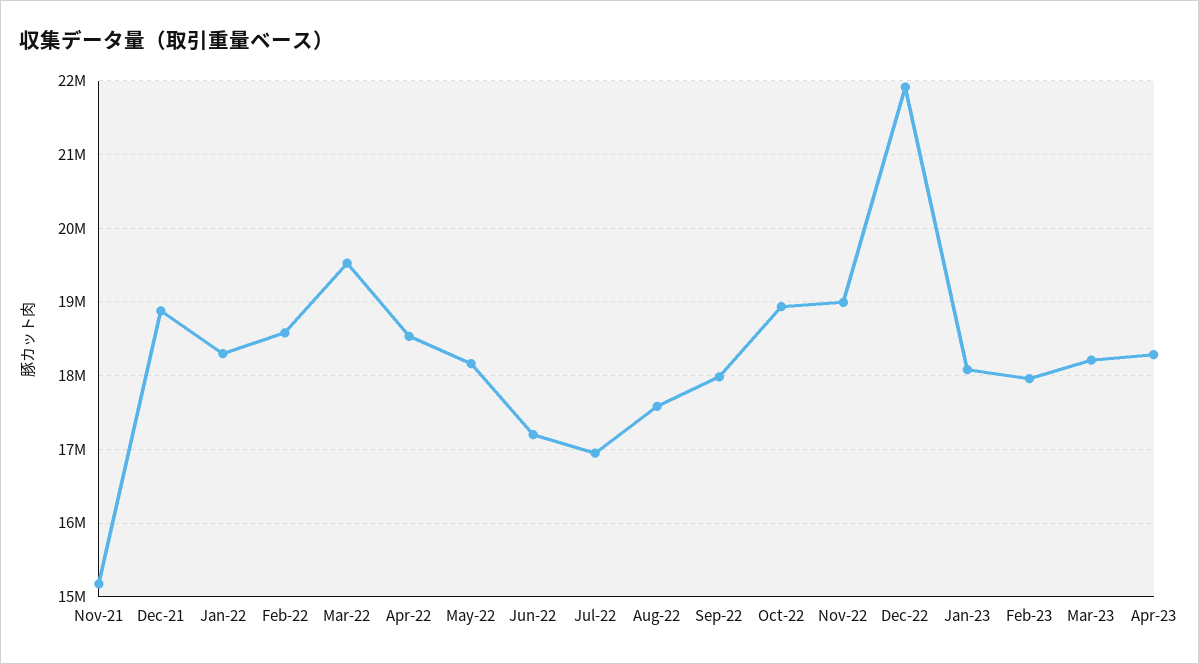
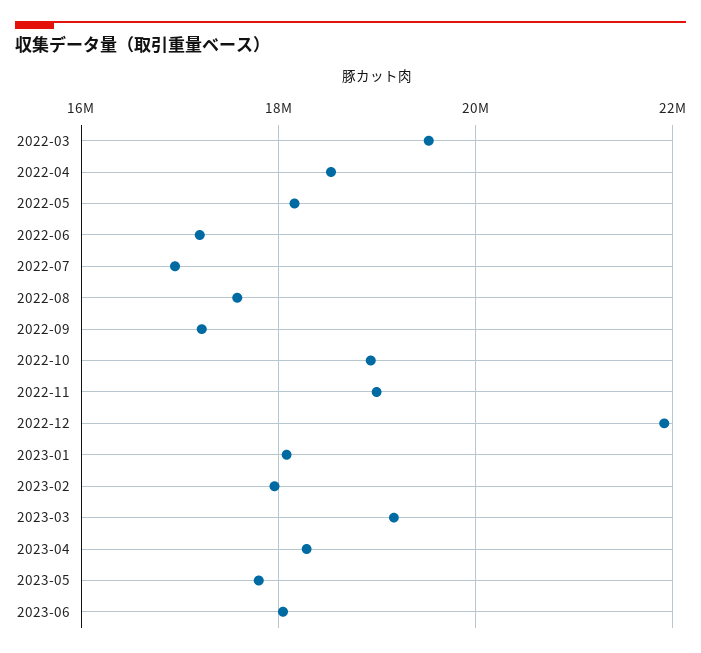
Nov-21: 15200000 -> none
Dec-21: 18900000 -> none
Jan-22: 18300000 -> none
Feb-22: 18600000 -> none
Sep-22: 18000000 -> 17200000
Mar-23: 18200000 -> 19200000
2023-05: none -> 17800000
2023-06: none -> 18000000

